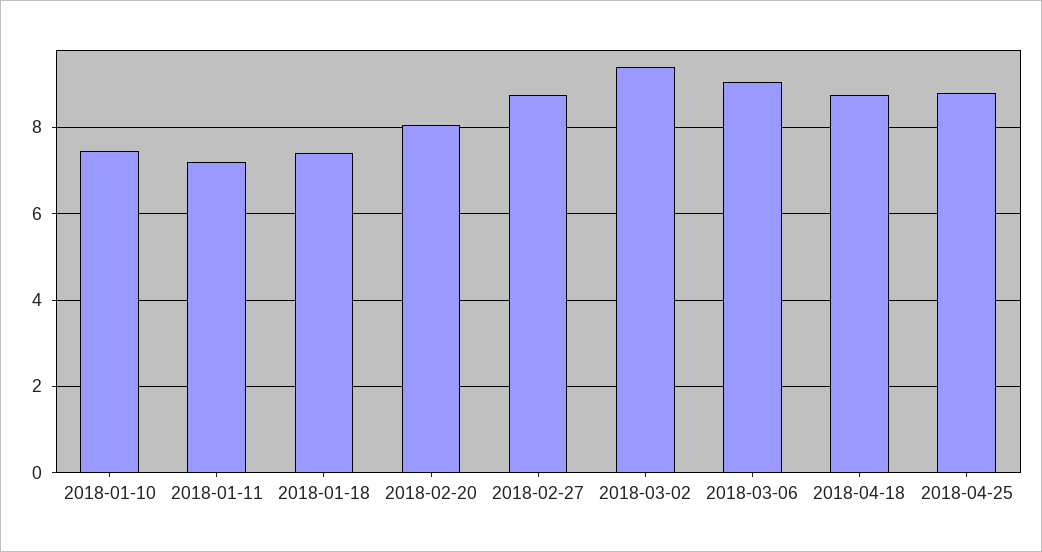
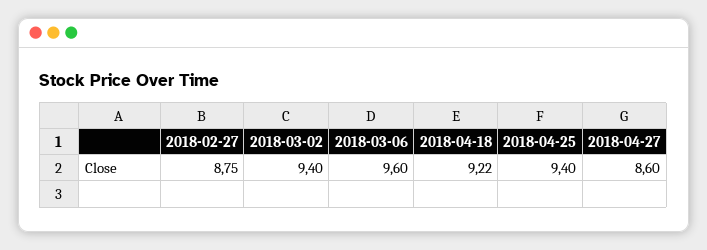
2018-01-10: 7.4 -> none
2018-01-11: 7.2 -> none
2018-01-18: 7.4 -> none
2018-02-20: 8 -> none
2018-03-06: 9 -> 9.6
2018-04-18: 8.8 -> 9.22
2018-04-25: 8.8 -> 9.4
2018-04-27: none -> 8.6

